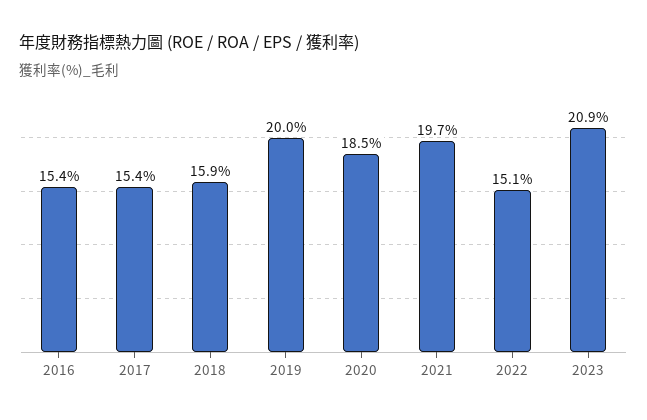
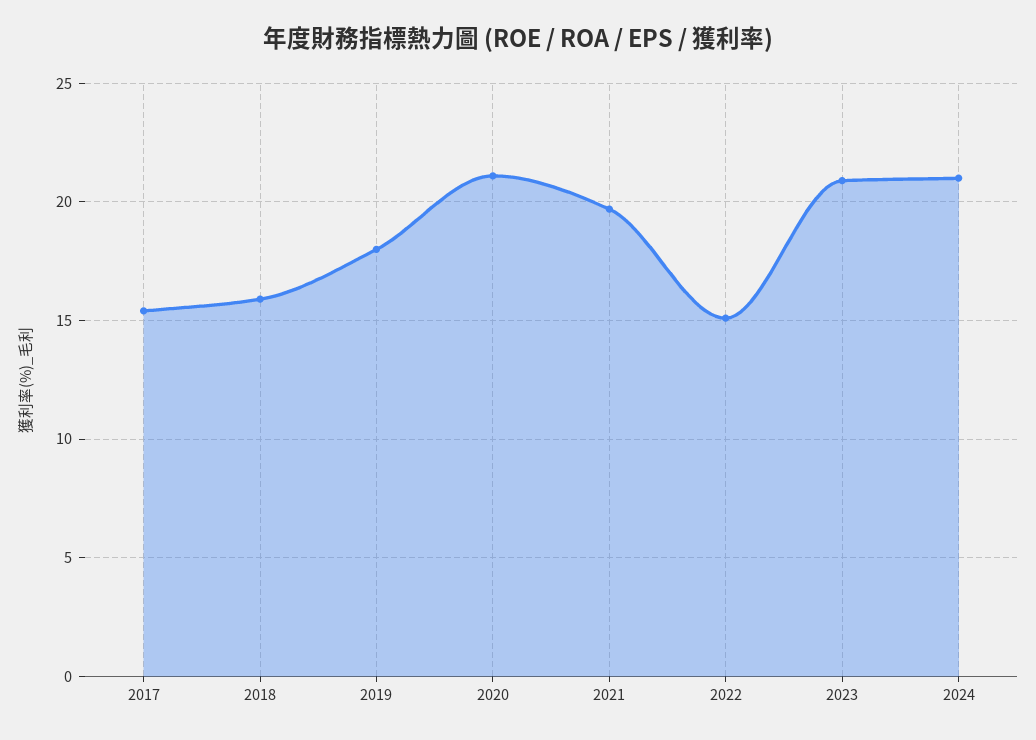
2016: 15.4 -> none
2019: 20 -> 18
2020: 18.5 -> 21
2024: none -> 21

